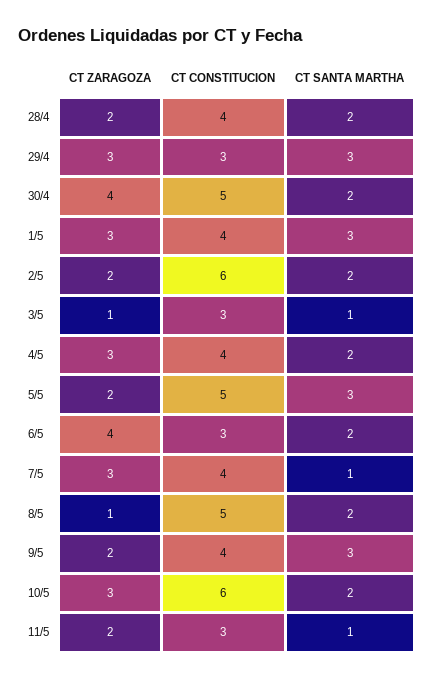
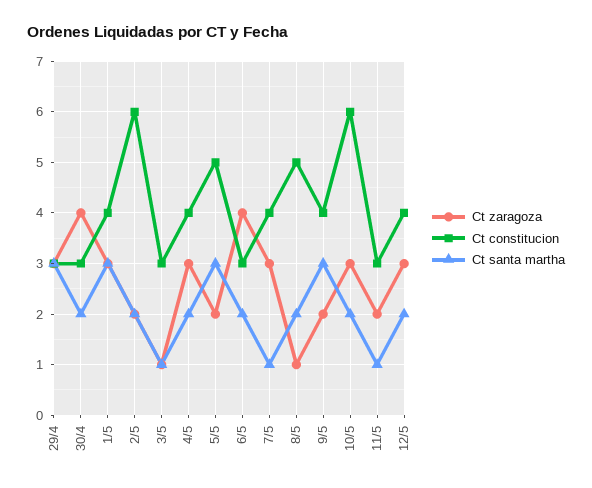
CT ZARAGOZA, 28/4: 2 -> none
CT CONSTITUCION, 28/4: 4 -> none
CT SANTA MARTHA, 28/4: 2 -> none
CT CONSTITUCION, 30/4: 5 -> 3
CT ZARAGOZA, 12/5: none -> 3
CT CONSTITUCION, 12/5: none -> 4
CT SANTA MARTHA, 12/5: none -> 2

